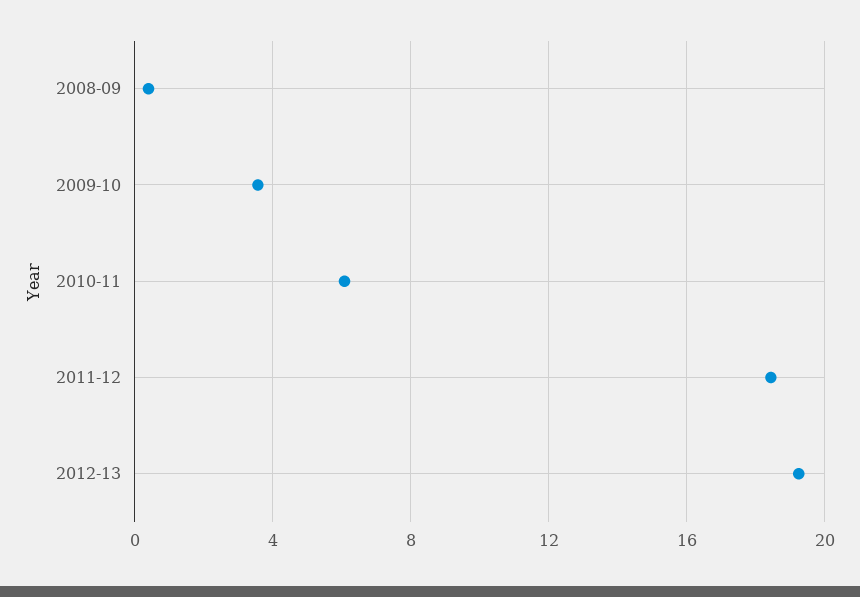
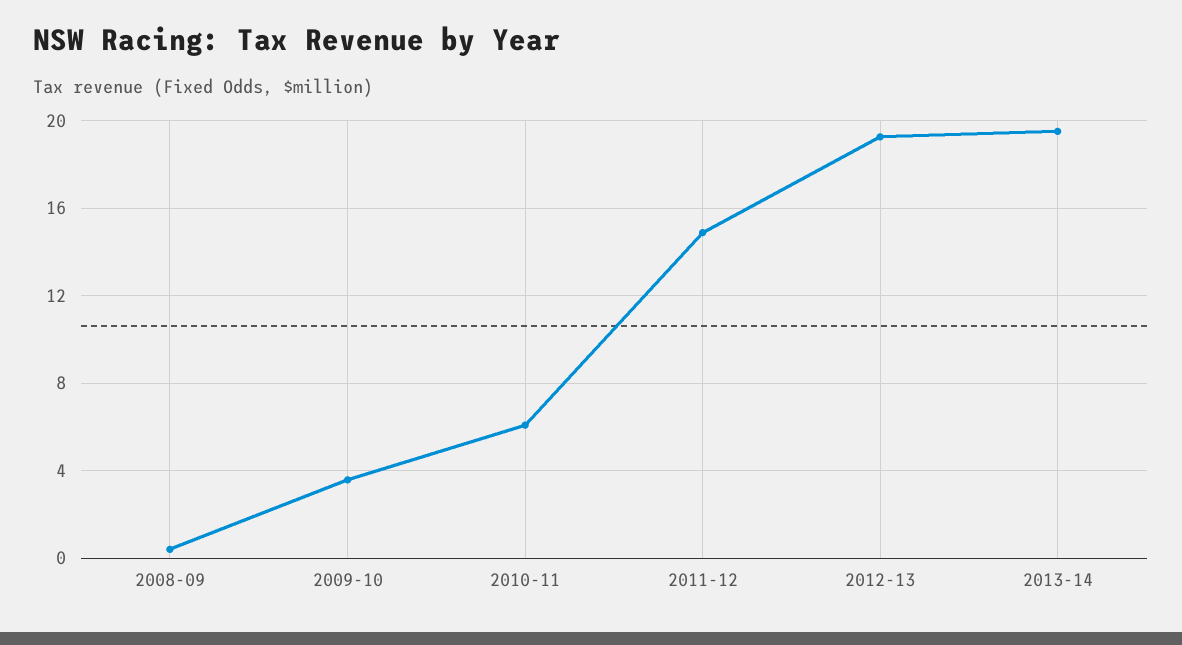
2011-12: 18.5 -> 15
2013-14: none -> 19.5

